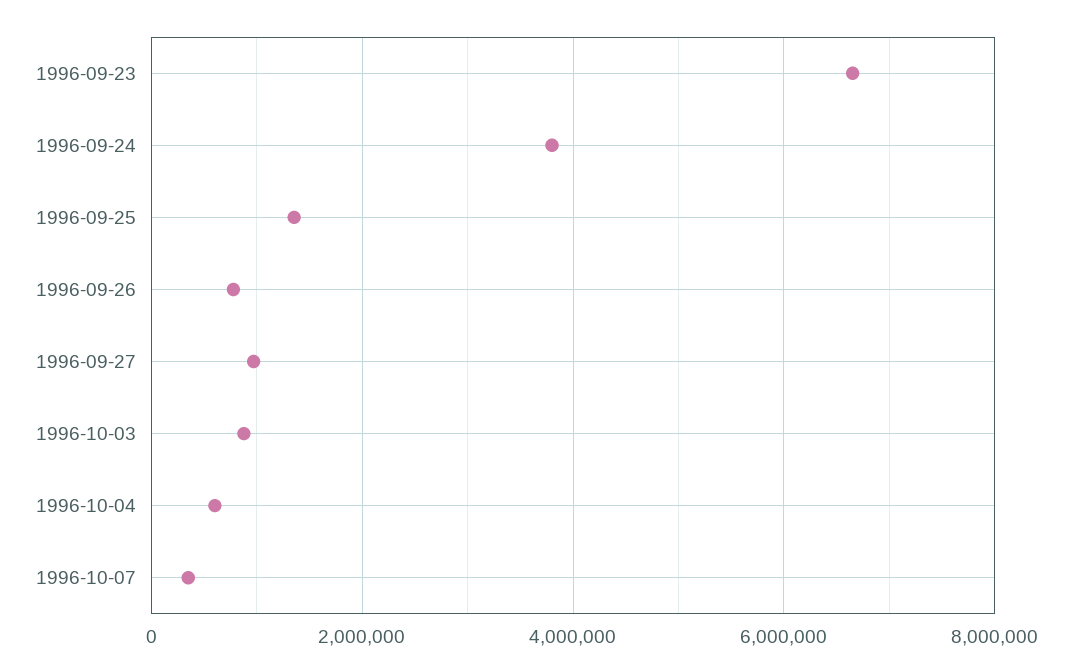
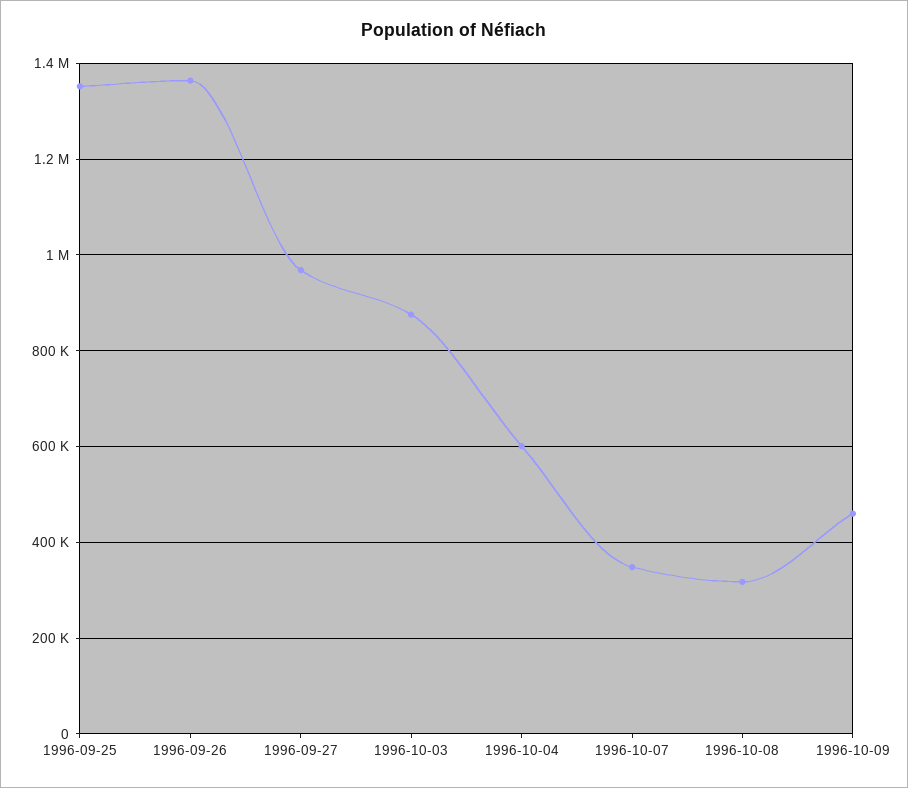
1996-09-23: 6600000 -> none
1996-09-24: 3800000 -> none
1996-09-26: 800000 -> 1360000
1996-10-08: none -> 320000
1996-10-09: none -> 460000

